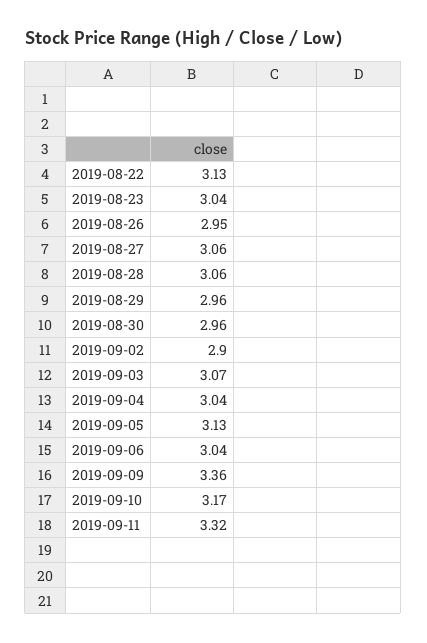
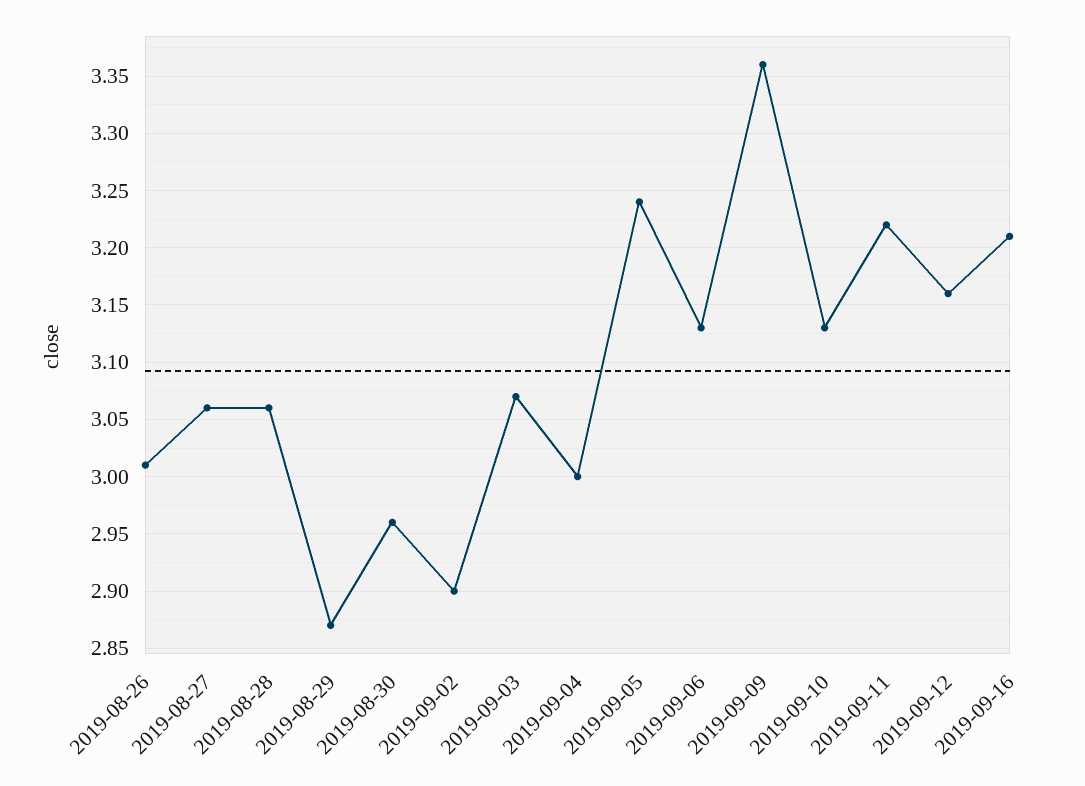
2019-08-22: 3.13 -> none
2019-08-23: 3.04 -> none
2019-08-26: 2.95 -> 3.01
2019-08-29: 2.96 -> 2.87
2019-09-04: 3.04 -> 3
2019-09-05: 3.13 -> 3.24
2019-09-06: 3.04 -> 3.13
2019-09-10: 3.17 -> 3.13
2019-09-11: 3.32 -> 3.22
2019-09-12: none -> 3.16
2019-09-16: none -> 3.21

